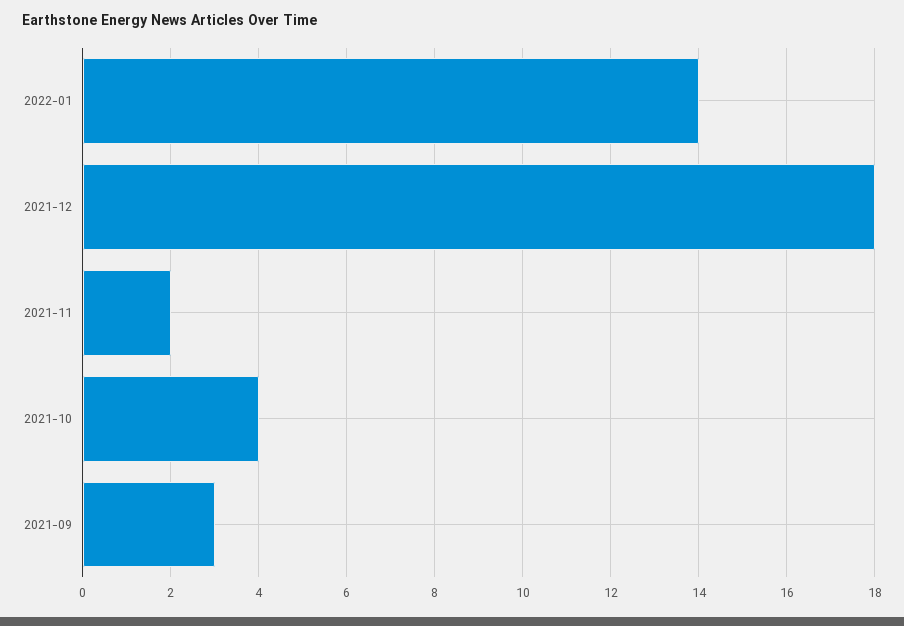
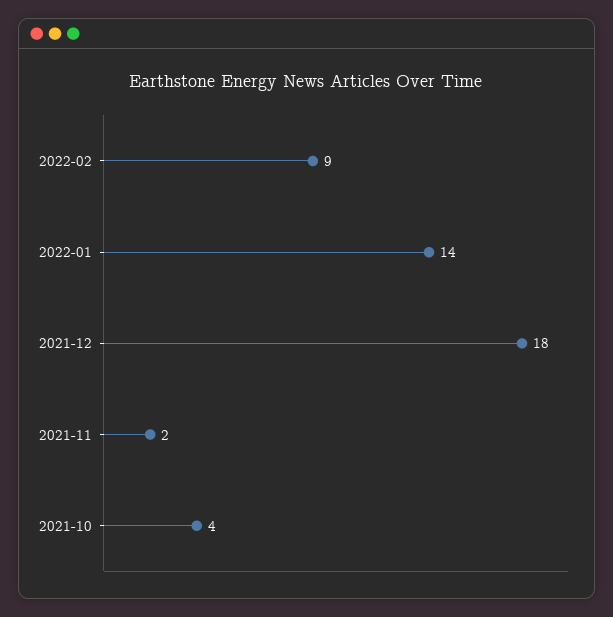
2021-09: 3 -> none
2022-02: none -> 9

